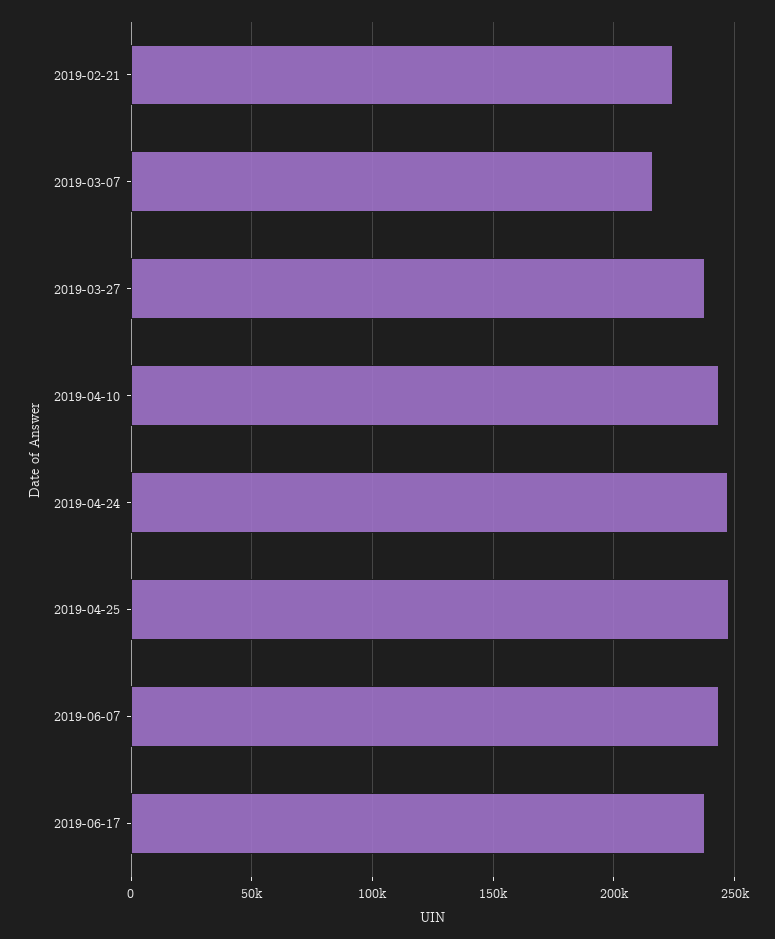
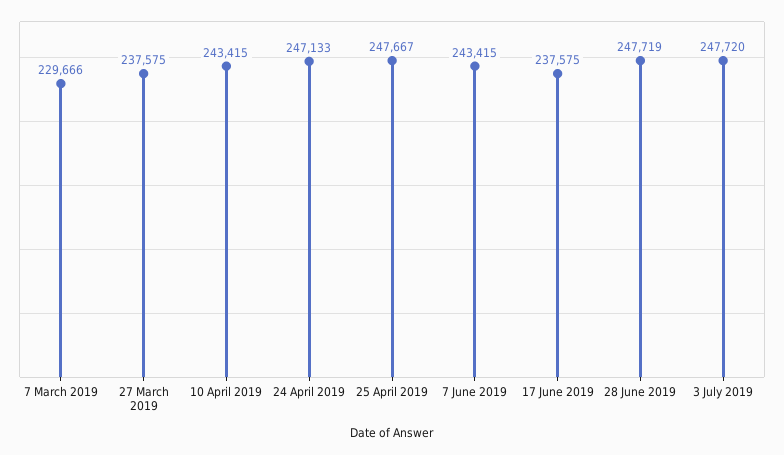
2019-02-21: 225000 -> none
2019-03-07: 215000 -> 229666
28 June 2019: none -> 247719
3 July 2019: none -> 247720

